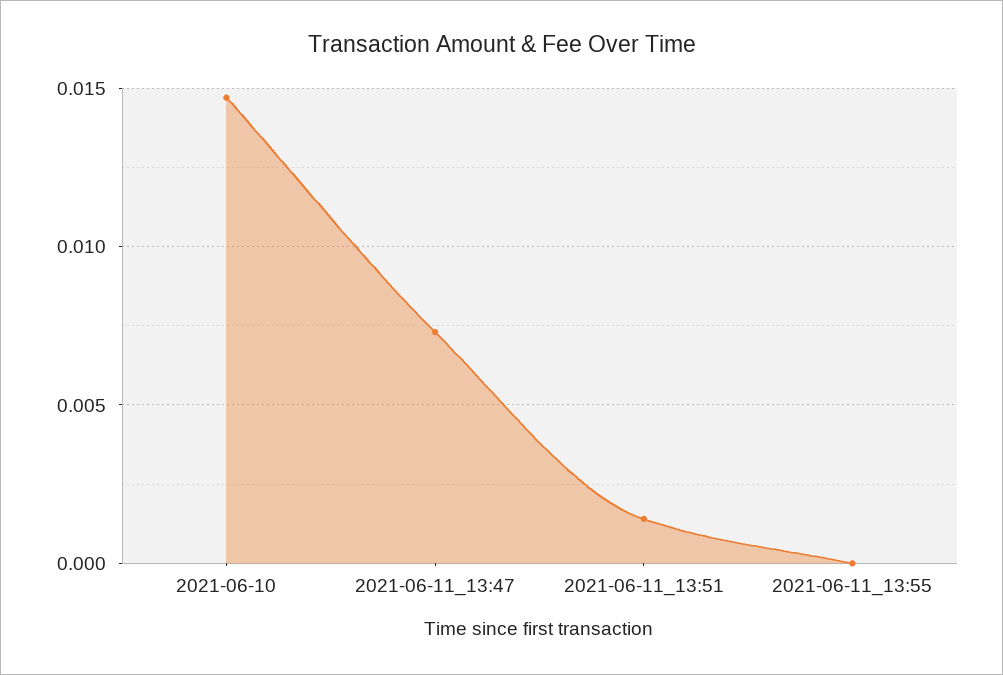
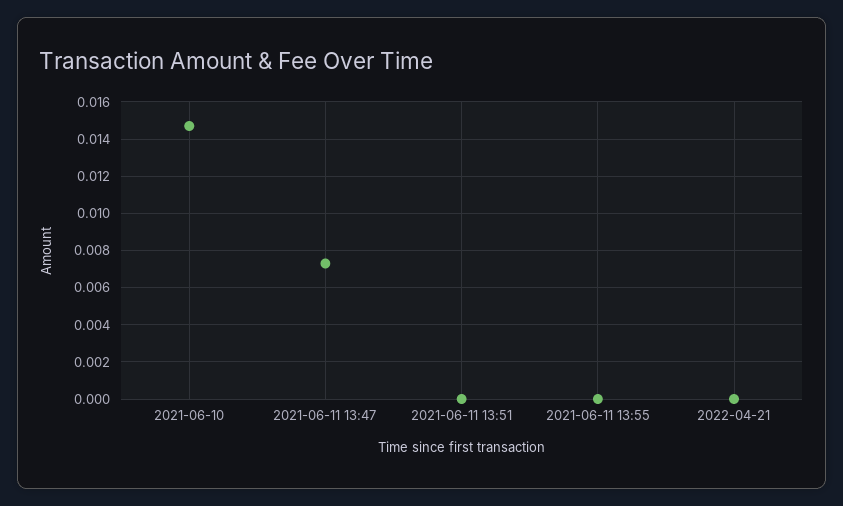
2021-06-11_13:51: 0.0015 -> 0
2022-04-21: none -> 0

